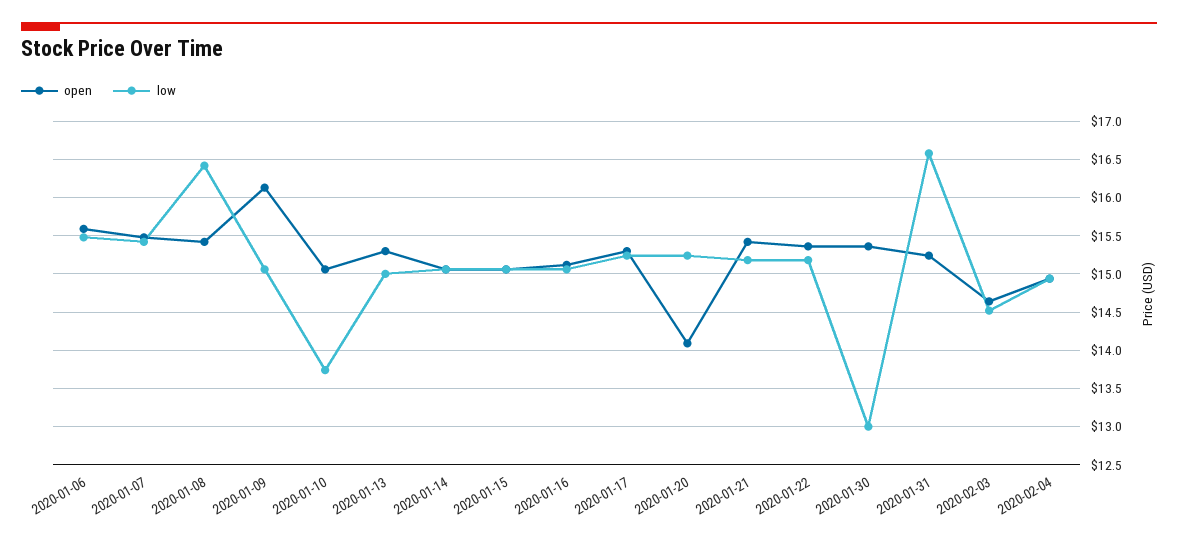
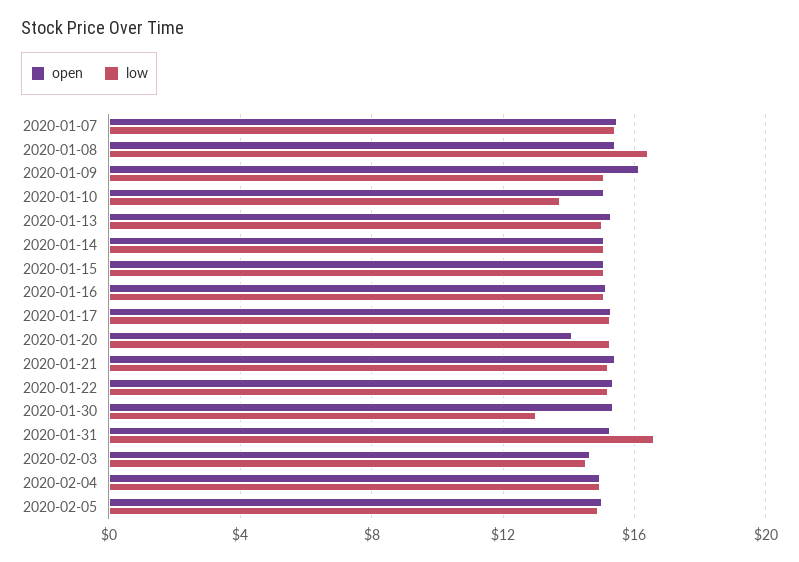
open, 2020-01-06: 15.6 -> none
low, 2020-01-06: 15.5 -> none
open, 2020-02-05: none -> 15
low, 2020-02-05: none -> 15

